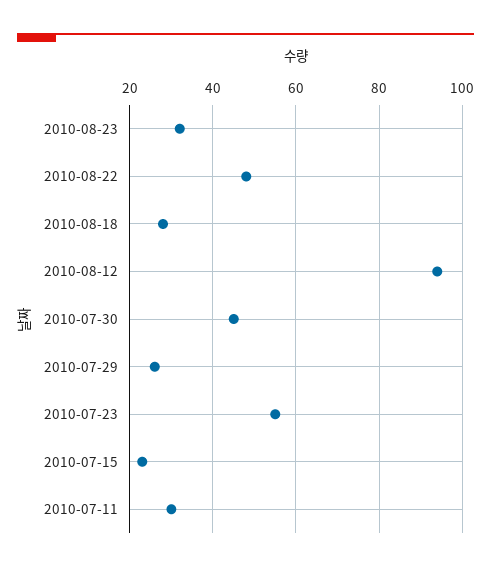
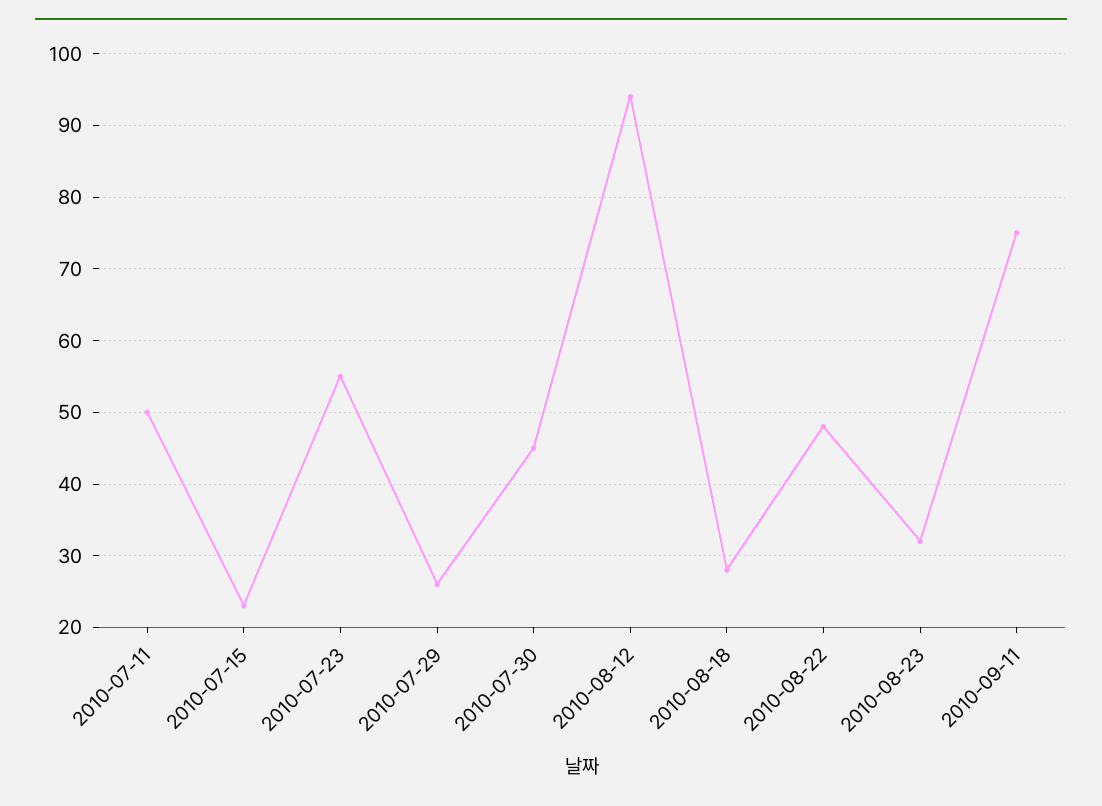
2010-07-11: 30 -> 50
2010-09-11: none -> 75

